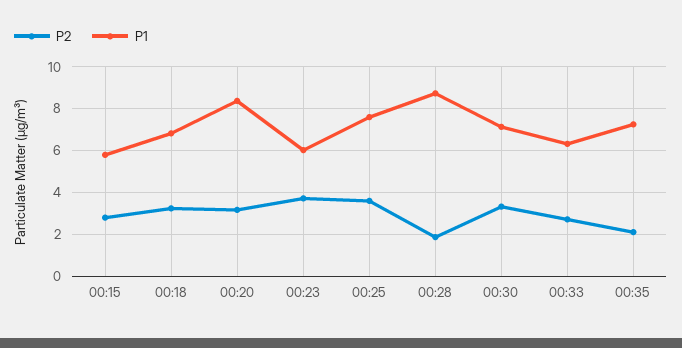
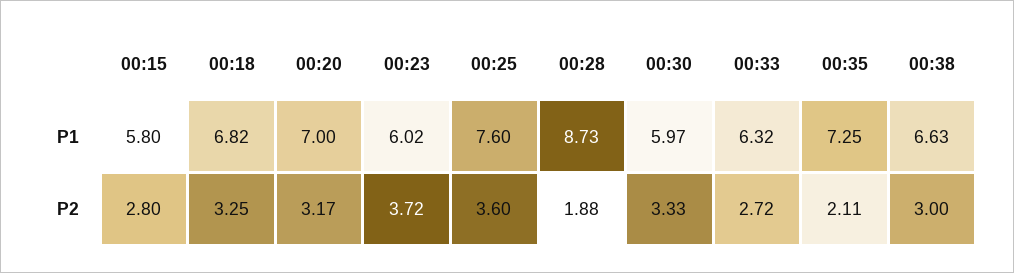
P1, 00:20: 8.5 -> 7
P1, 00:30: 7 -> 5.97
P1, 00:38: none -> 6.63
P2, 00:38: none -> 3

